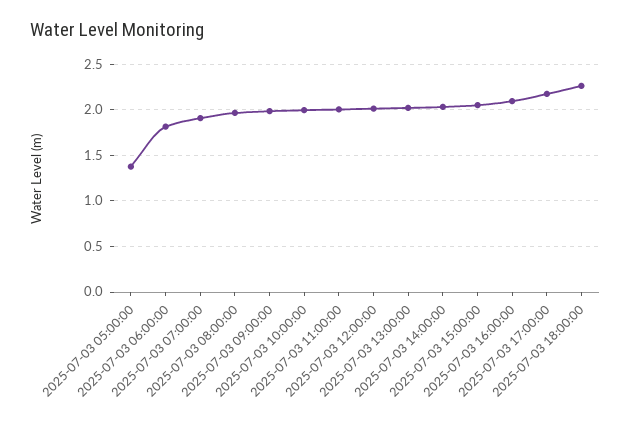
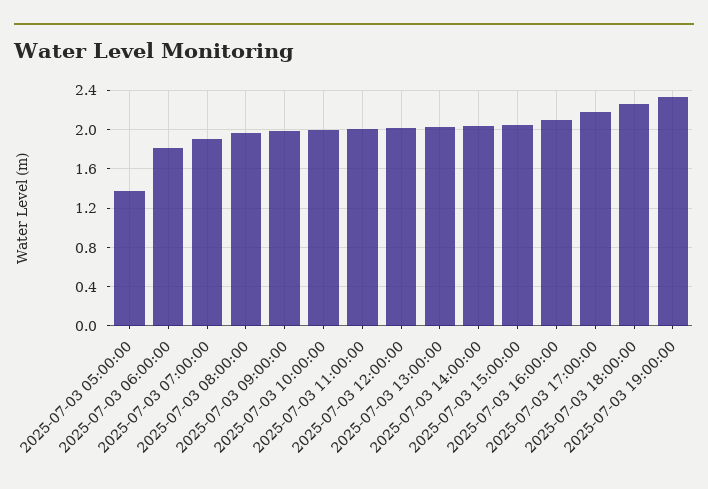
2025-07-03 19:00:00: none -> 2.3

